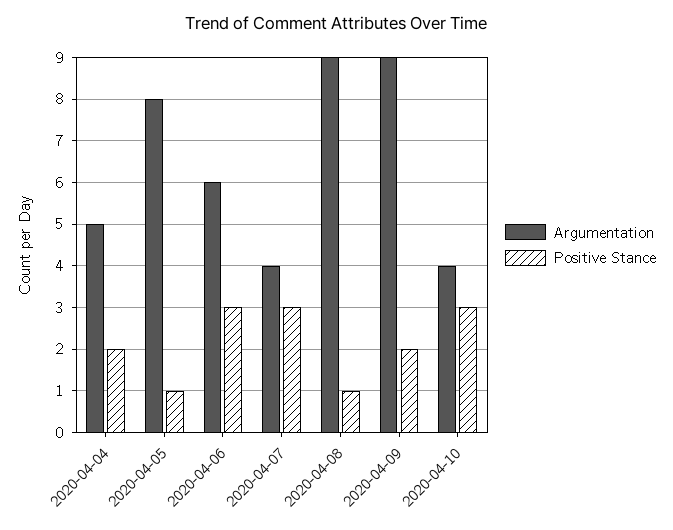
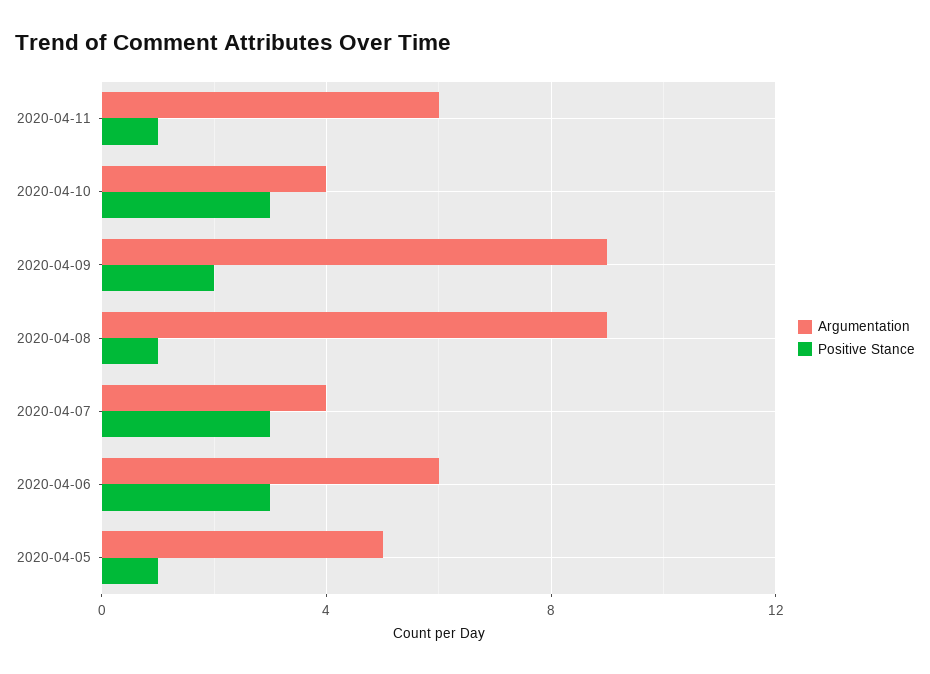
Argumentation, 2020-04-04: 5 -> none
Positive Stance, 2020-04-04: 2 -> none
Argumentation, 2020-04-05: 8 -> 5
Argumentation, 2020-04-11: none -> 6
Positive Stance, 2020-04-11: none -> 1

